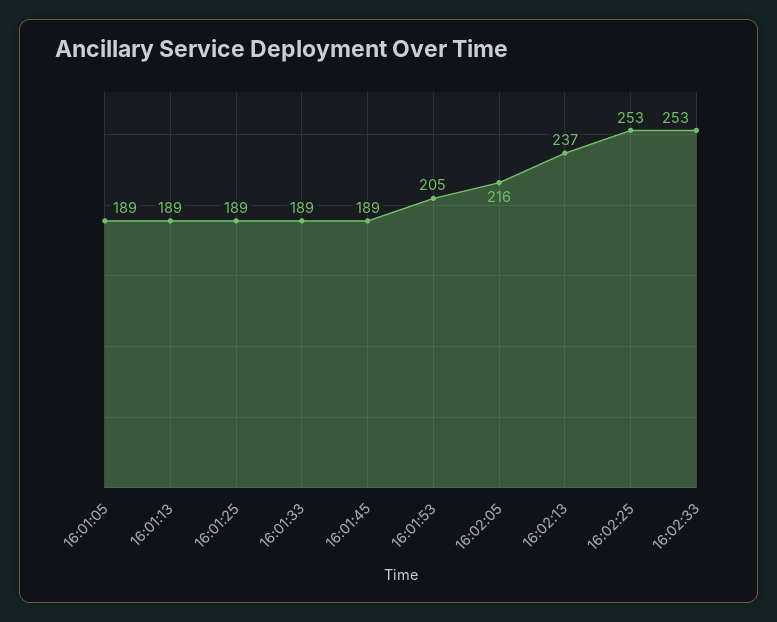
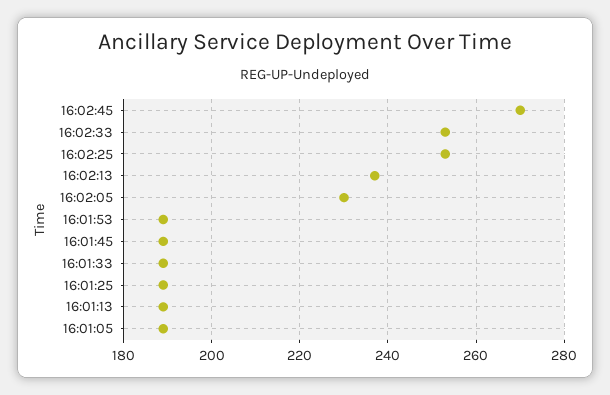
16:01:53: 205 -> 190
16:02:05: 216 -> 230
16:02:45: none -> 270

